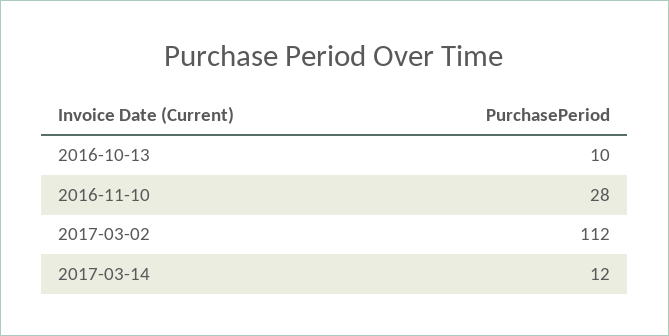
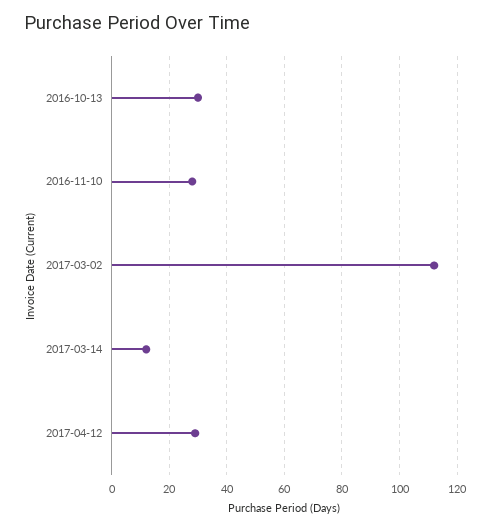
2016-10-13: 10 -> 30
2017-04-12: none -> 30

